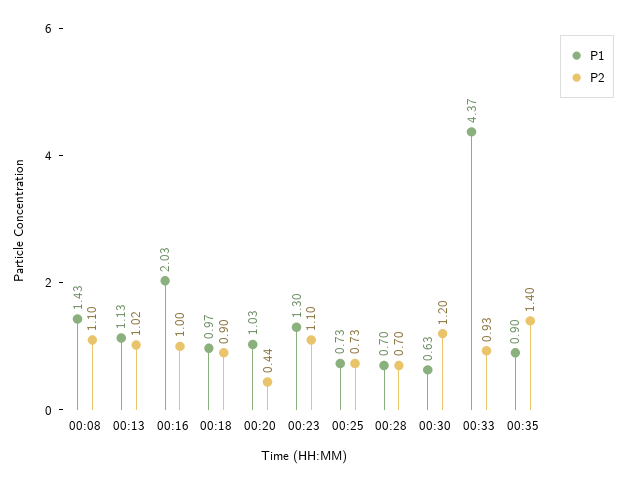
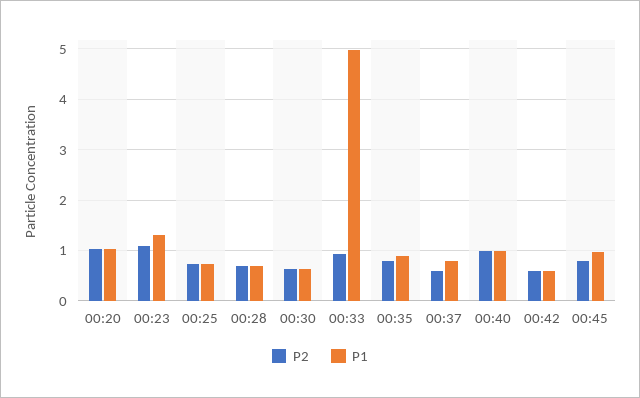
P1, 00:08: 1.43 -> none
P2, 00:08: 1.1 -> none
P1, 00:13: 1.13 -> none
P2, 00:13: 1.02 -> none
P1, 00:16: 2.03 -> none
P2, 00:16: 1 -> none
P1, 00:18: 0.97 -> none
P2, 00:18: 0.9 -> none
P2, 00:20: 0.44 -> 1
P2, 00:30: 1.2 -> 0.6
P1, 00:33: 4.37 -> 5
P2, 00:35: 1.4 -> 0.8
P2, 00:37: none -> 0.6
P1, 00:37: none -> 0.8
P2, 00:40: none -> 1
P1, 00:40: none -> 1
P2, 00:42: none -> 0.6
P1, 00:42: none -> 0.6
P2, 00:45: none -> 0.8
P1, 00:45: none -> 1

